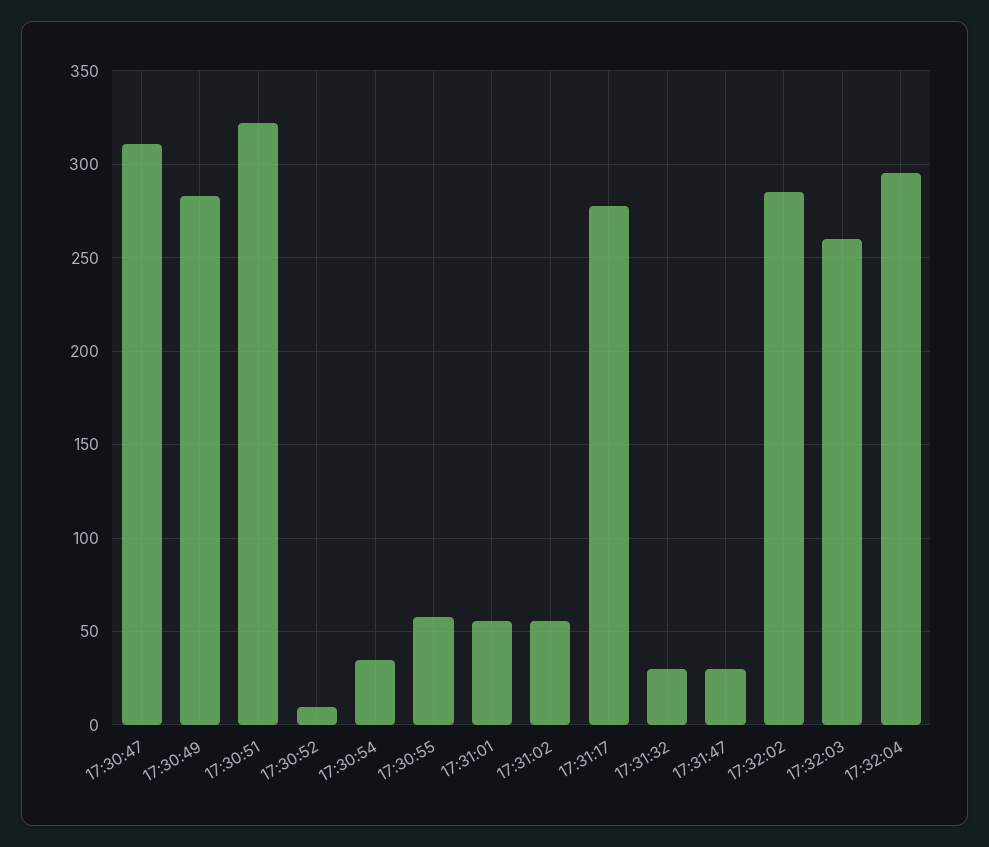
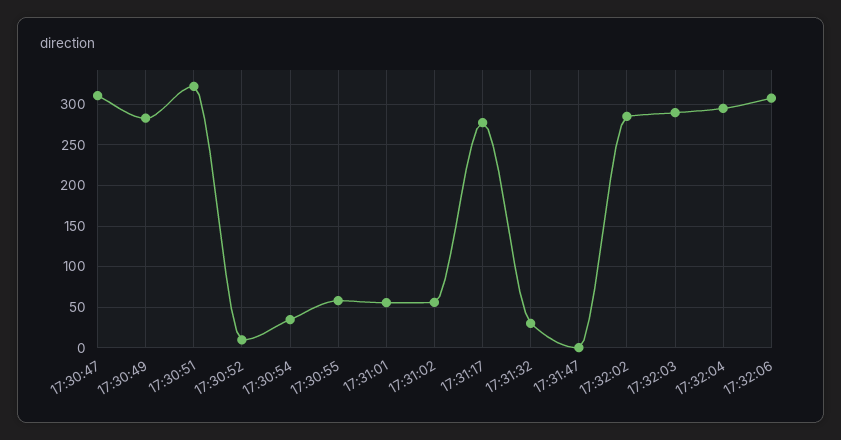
17:31:47: 30 -> 0
17:32:03: 260 -> 290
17:32:06: none -> 310

